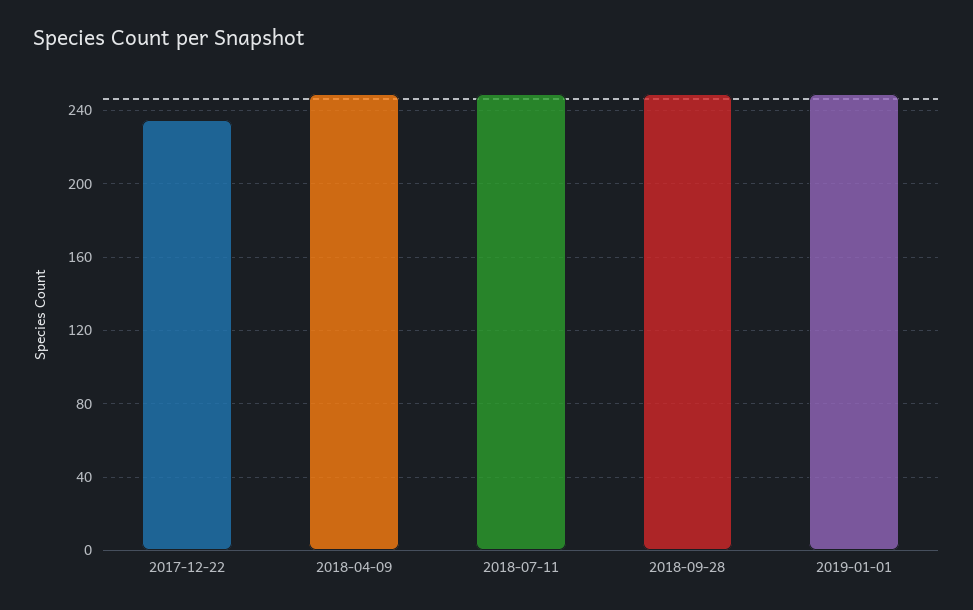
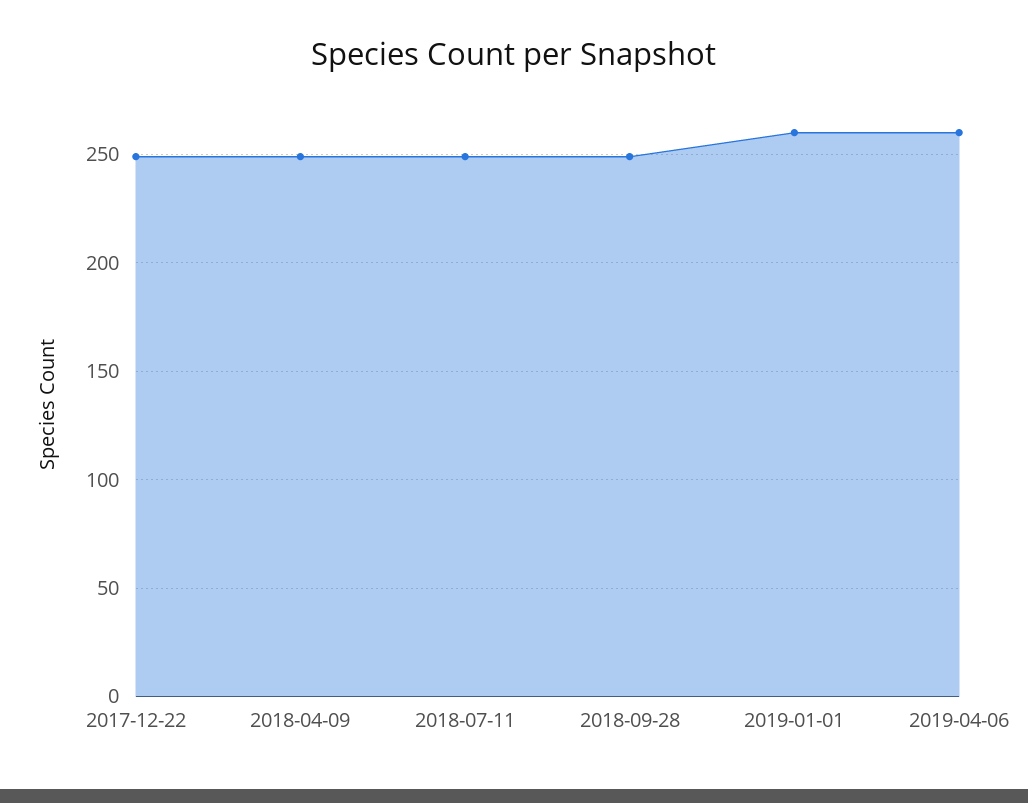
2017-12-22: 235 -> 250
2019-01-01: 250 -> 260
2019-04-06: none -> 260

